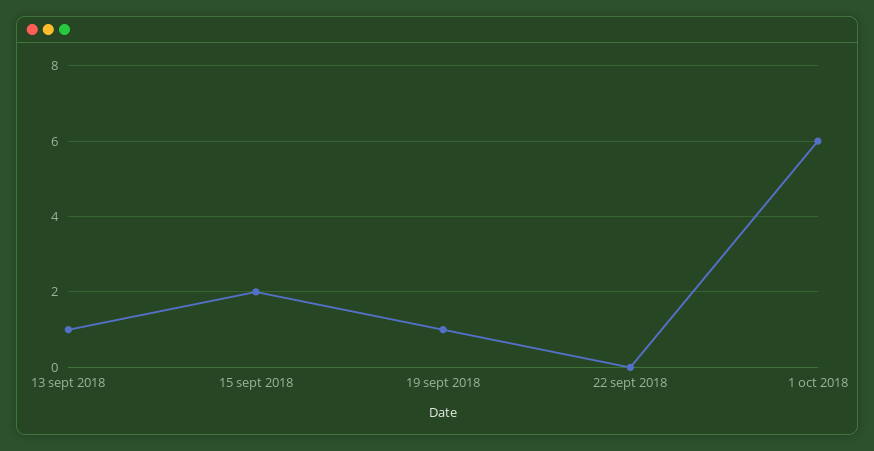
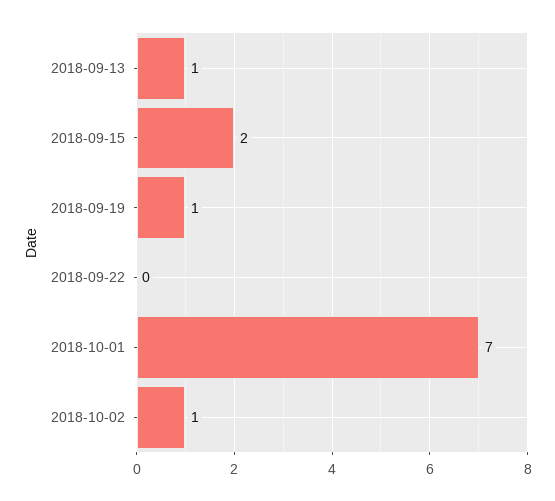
1 oct 2018: 6 -> 7
2018-10-02: none -> 1

